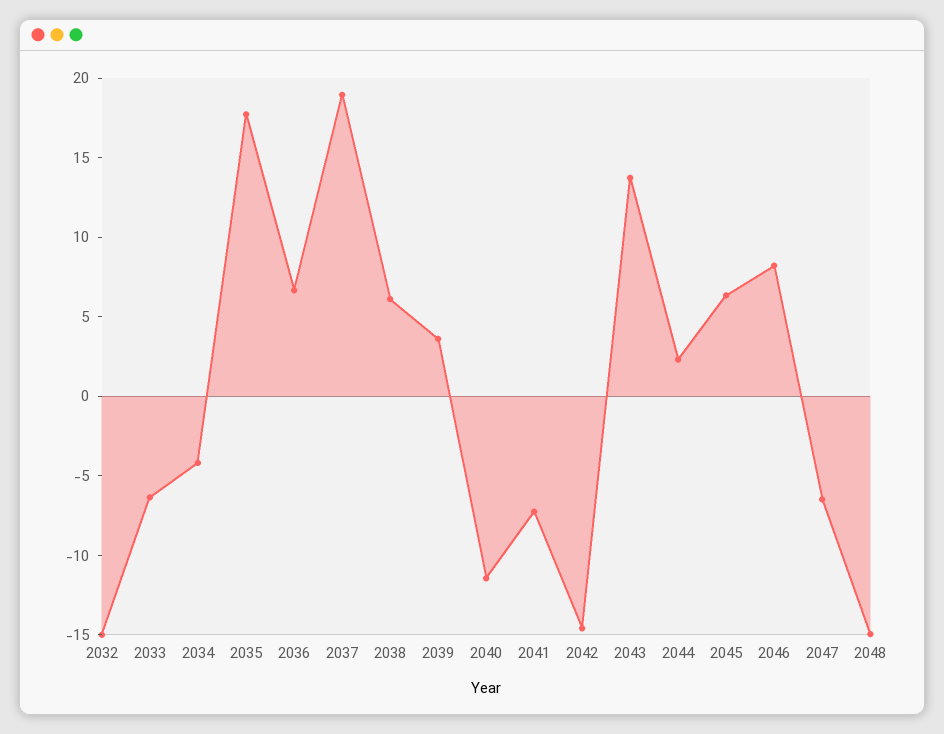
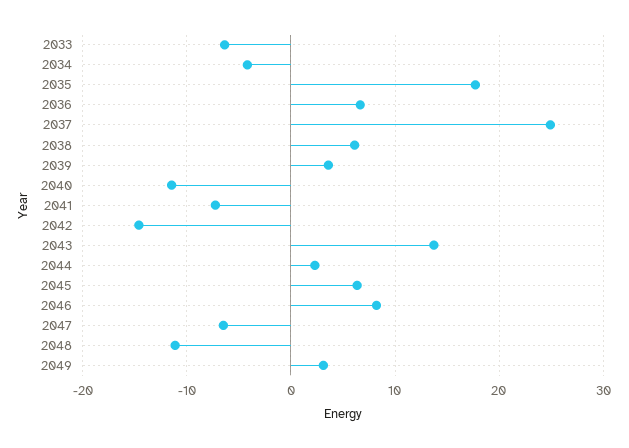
2032: -15 -> none
2037: 19 -> 25
2048: -15 -> -11
2049: none -> 3

